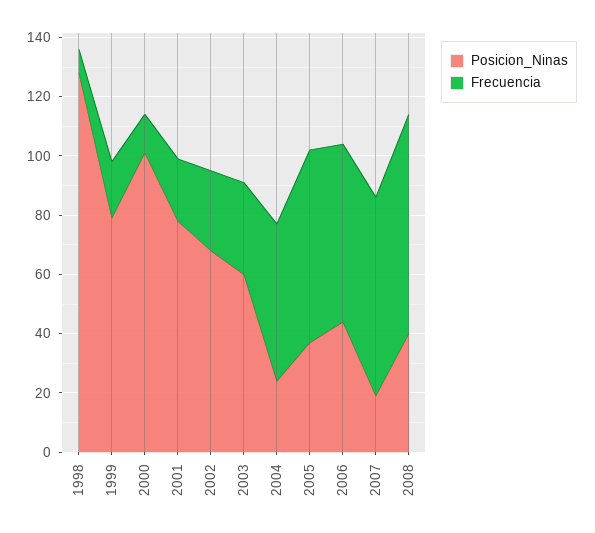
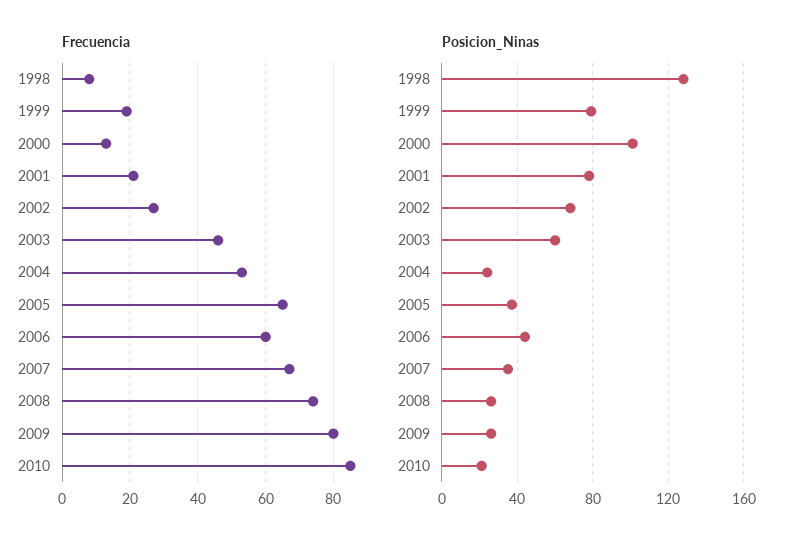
Frecuencia, 2003: 30 -> 45
Posicion_Ninas, 2007: 20 -> 35
Posicion_Ninas, 2008: 40 -> 25
Frecuencia, 2009: none -> 80
Frecuencia, 2010: none -> 85
Posicion_Ninas, 2009: none -> 25
Posicion_Ninas, 2010: none -> 20

